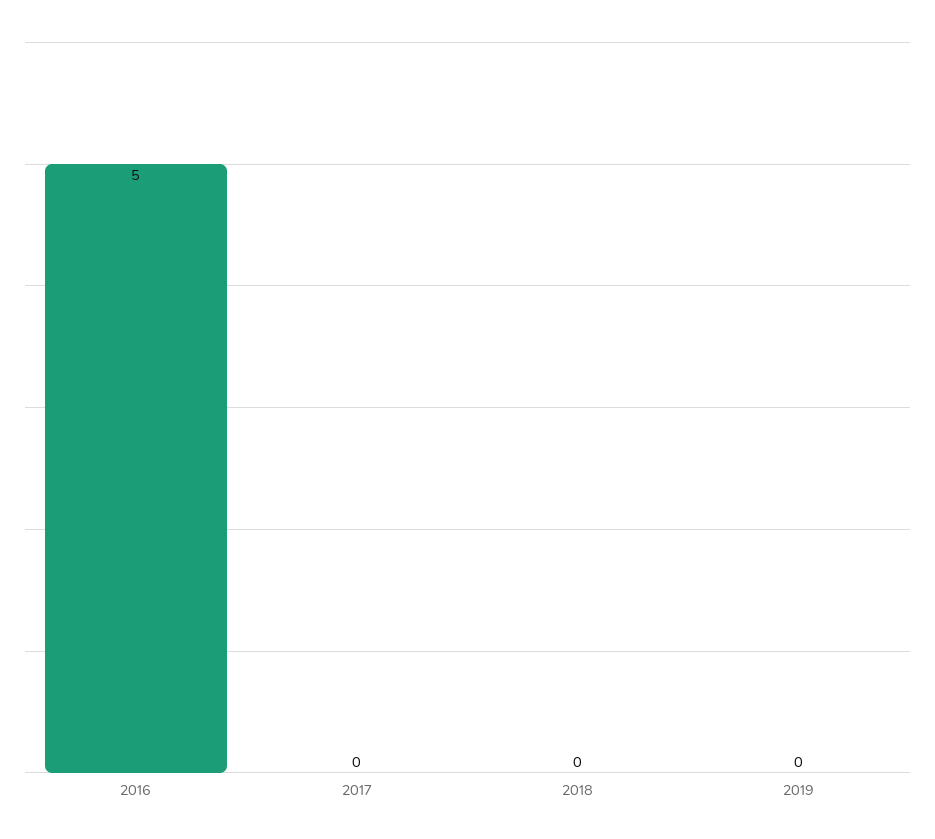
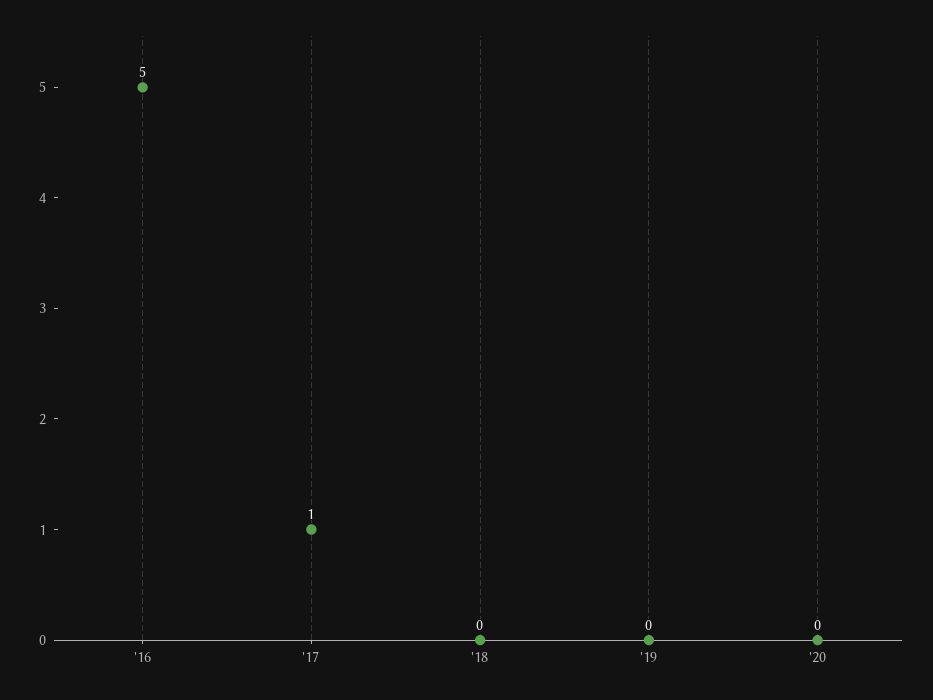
2017: 0 -> 1
'20: none -> 0

